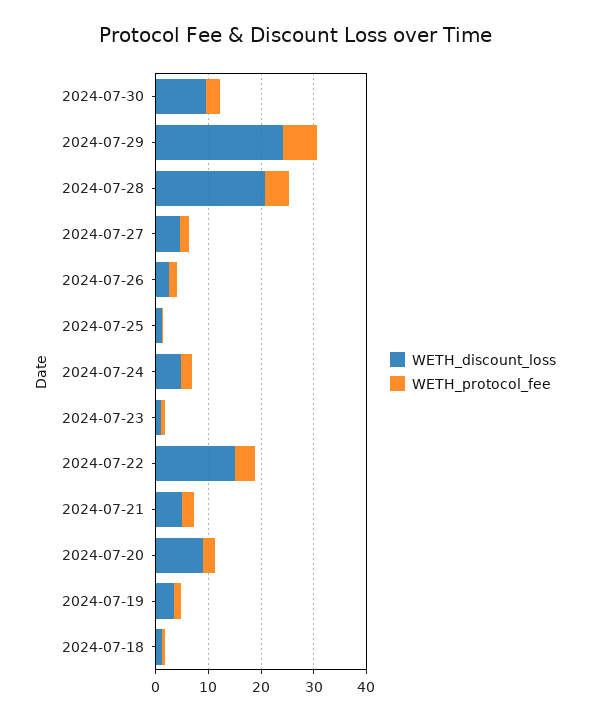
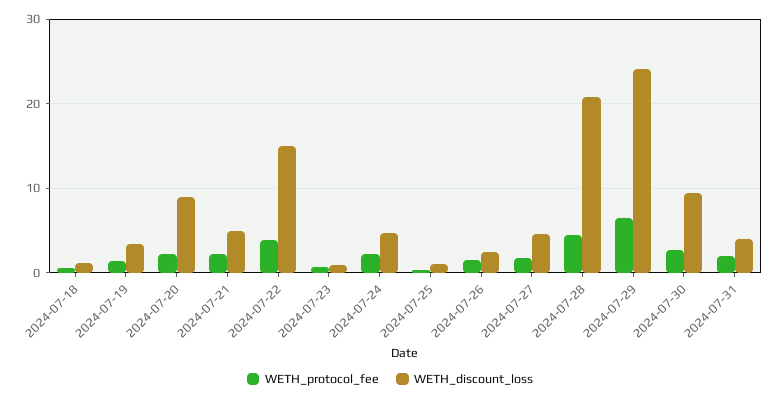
WETH_protocol_fee, 2024-07-31: none -> 2
WETH_discount_loss, 2024-07-31: none -> 4

